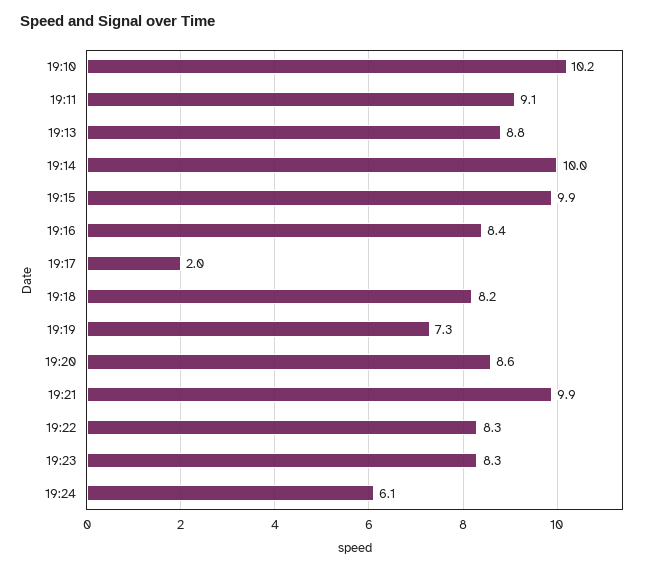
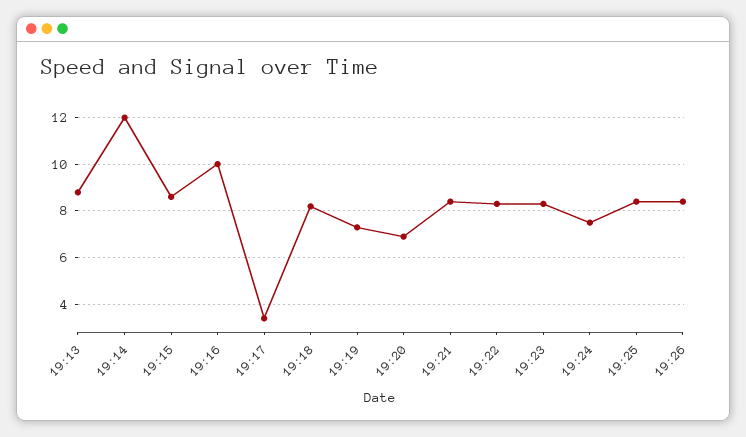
19:10: 10.2 -> none
19:11: 9.1 -> none
19:14: 10 -> 12
19:15: 9.9 -> 8.5
19:16: 8.4 -> 10
19:17: 2 -> 3.5
19:20: 8.6 -> 7
19:21: 9.9 -> 8.5
19:24: 6.1 -> 7.5
19:25: none -> 8.5
19:26: none -> 8.5

